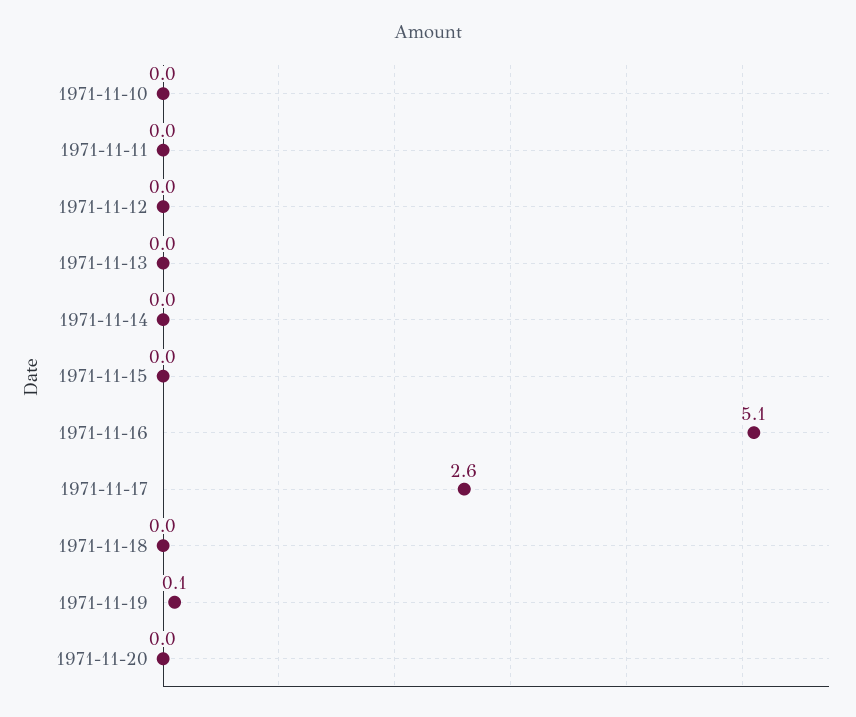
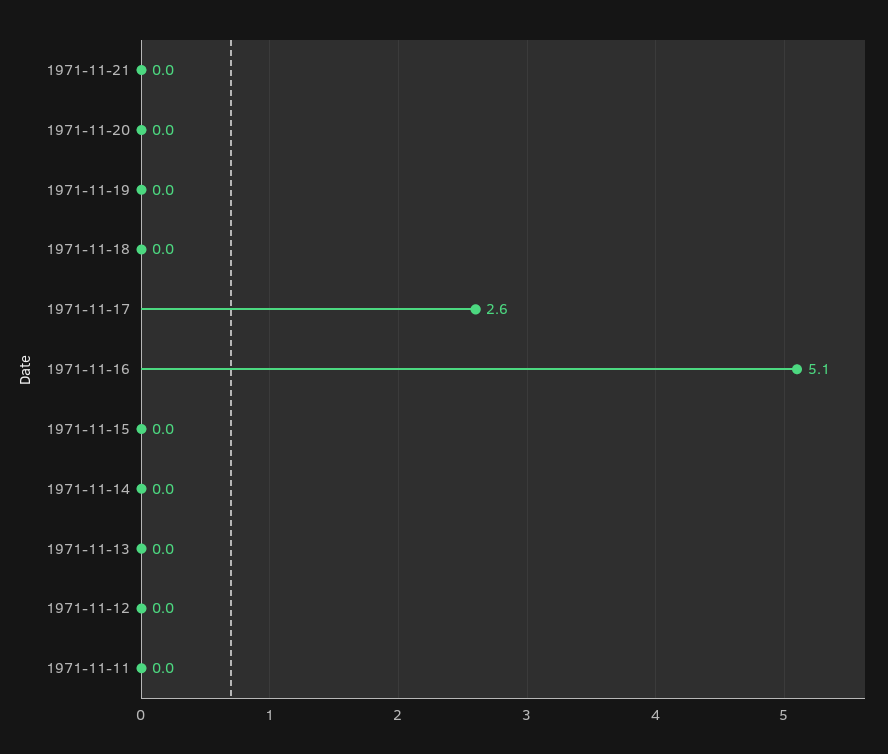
1971-11-10: 0 -> none
1971-11-19: 0.1 -> 0
1971-11-21: none -> 0

